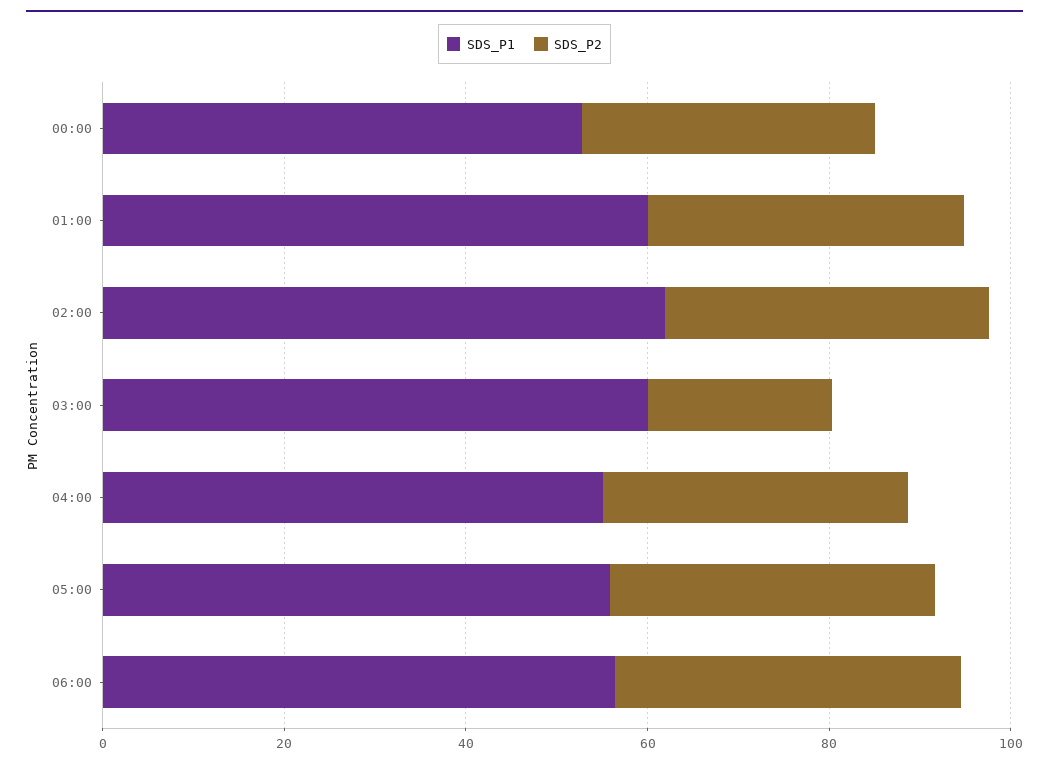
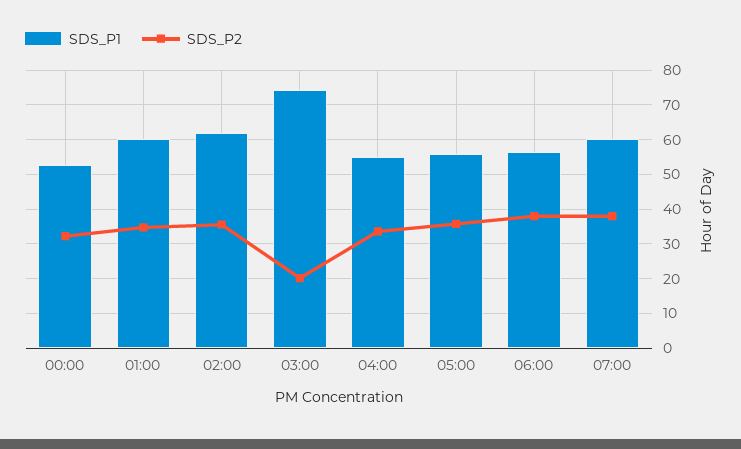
SDS_P1, 03:00: 60 -> 74
SDS_P1, 07:00: none -> 60
SDS_P2, 07:00: none -> 38

